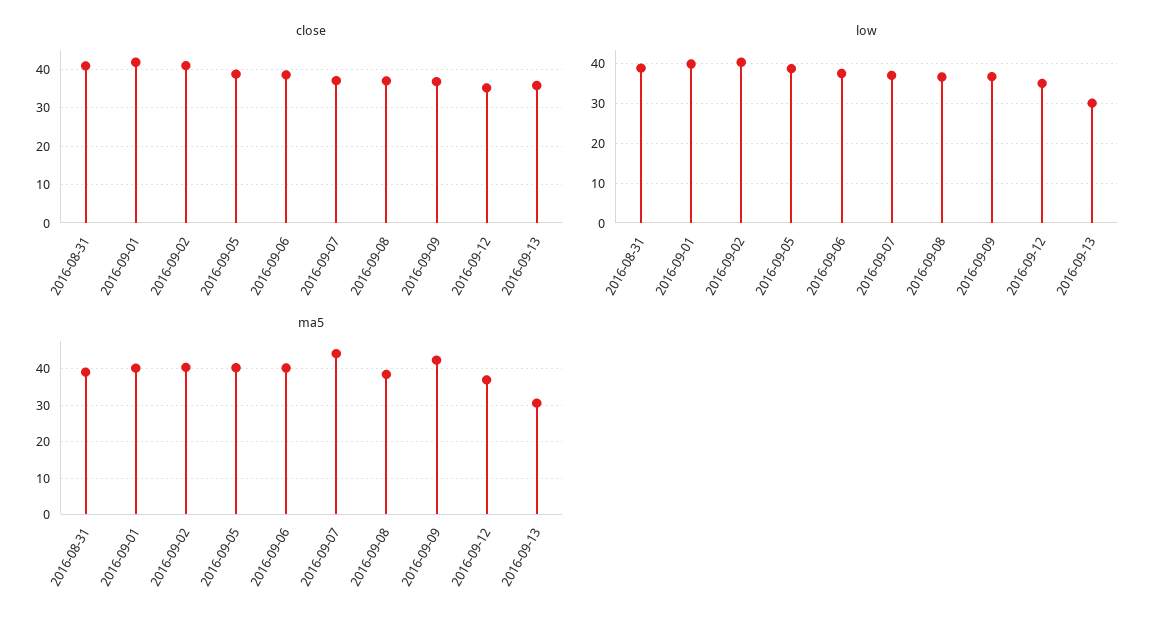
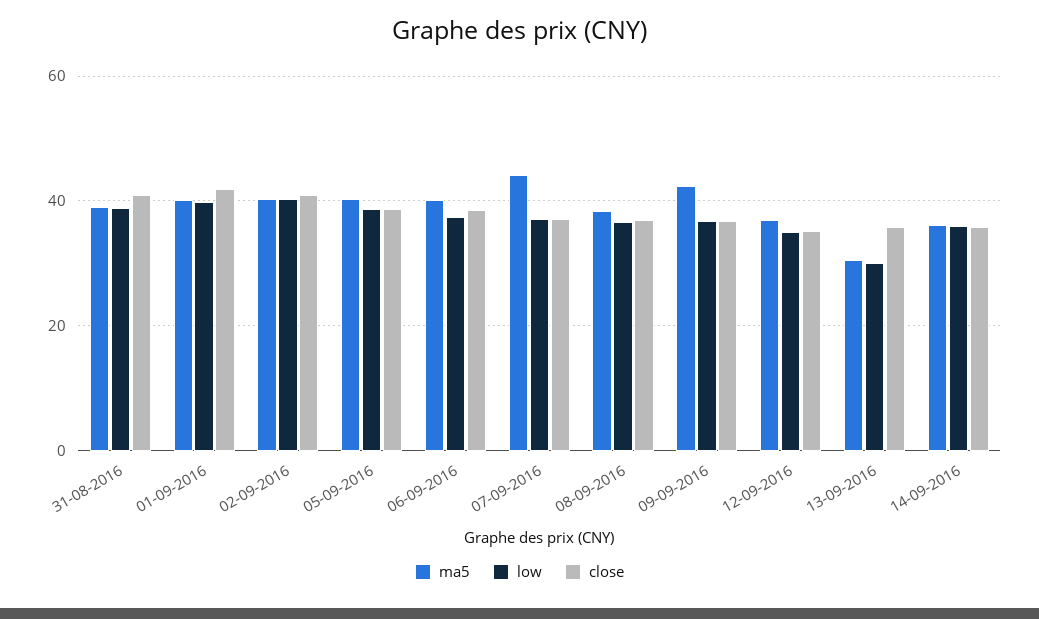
ma5, 14-09-2016: none -> 36
low, 14-09-2016: none -> 36
close, 14-09-2016: none -> 36

